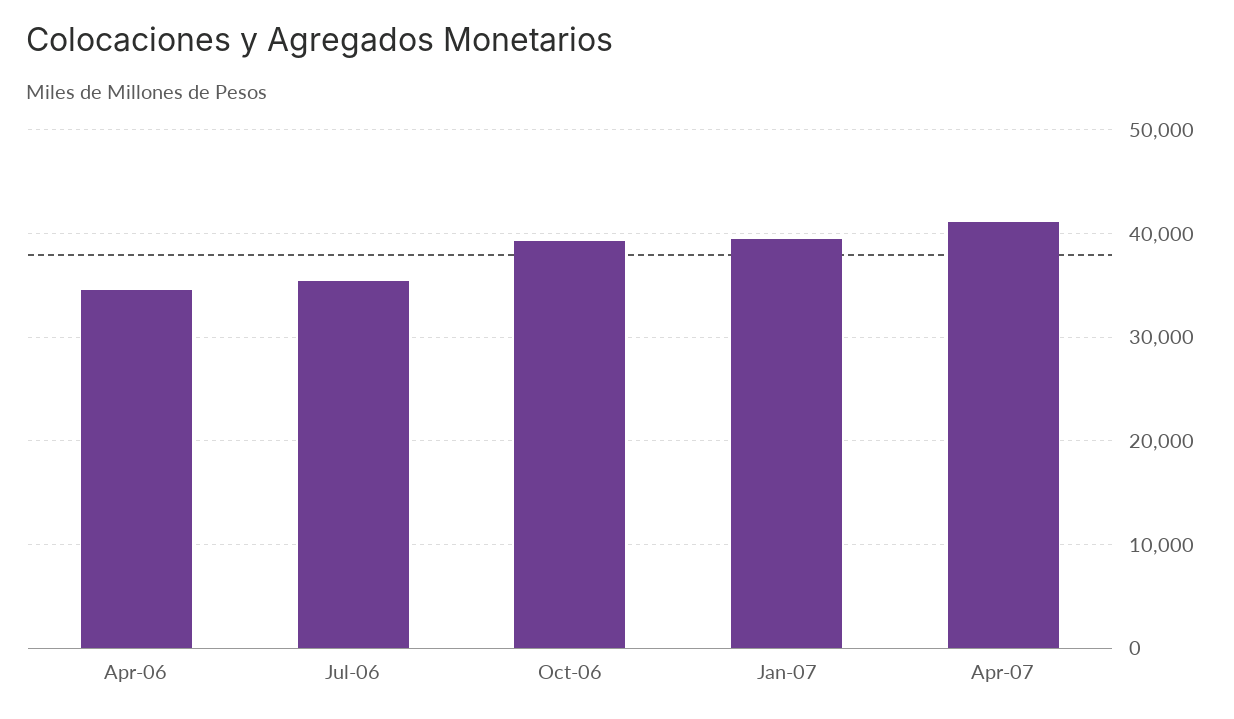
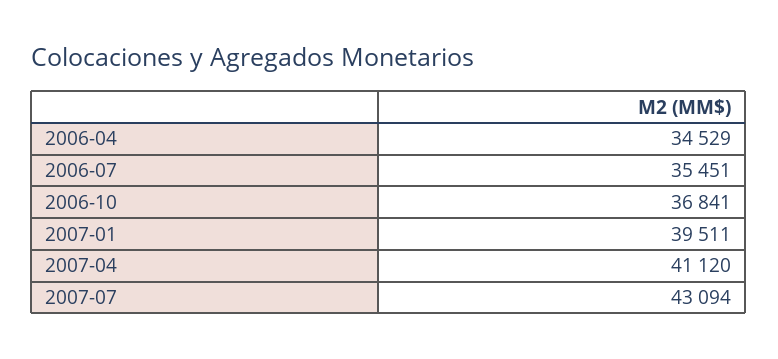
Oct-06: 39000 -> 36841
2007-07: none -> 43094

